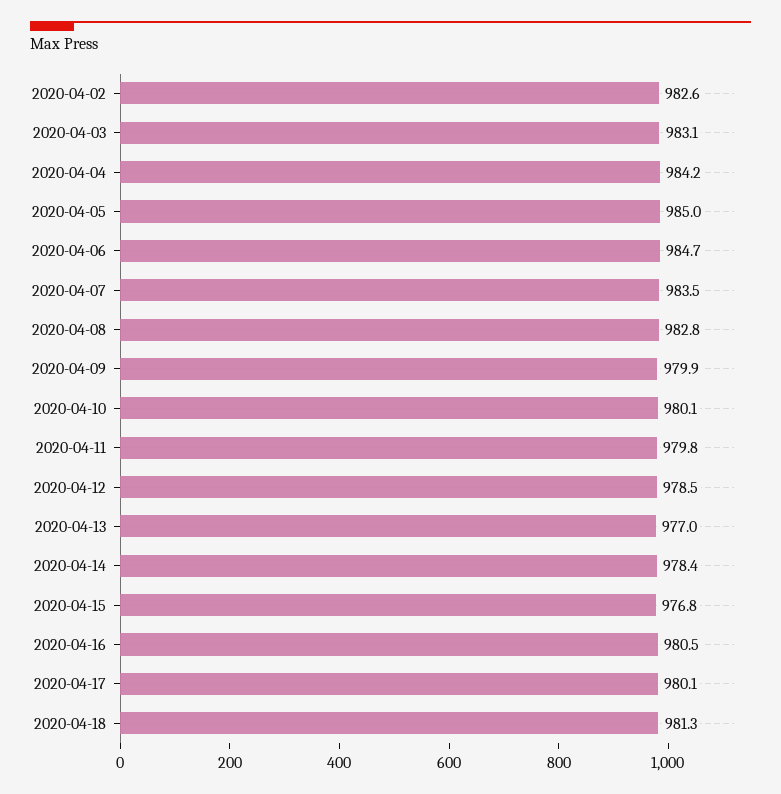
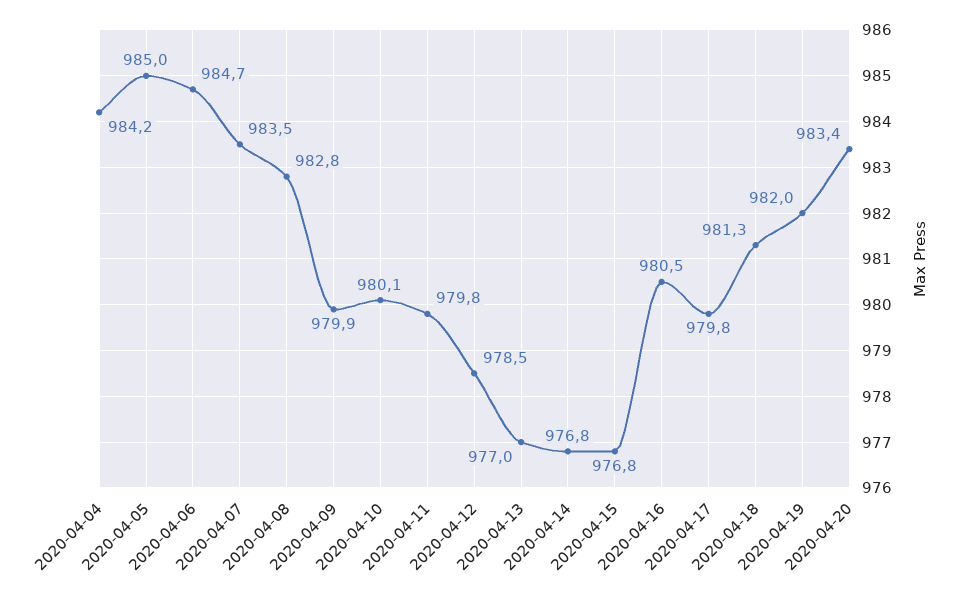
2020-04-02: 982.6 -> none
2020-04-03: 983.1 -> none
2020-04-14: 978.4 -> 976.8
2020-04-17: 980.1 -> 979.8
2020-04-19: none -> 982
2020-04-20: none -> 983.4

